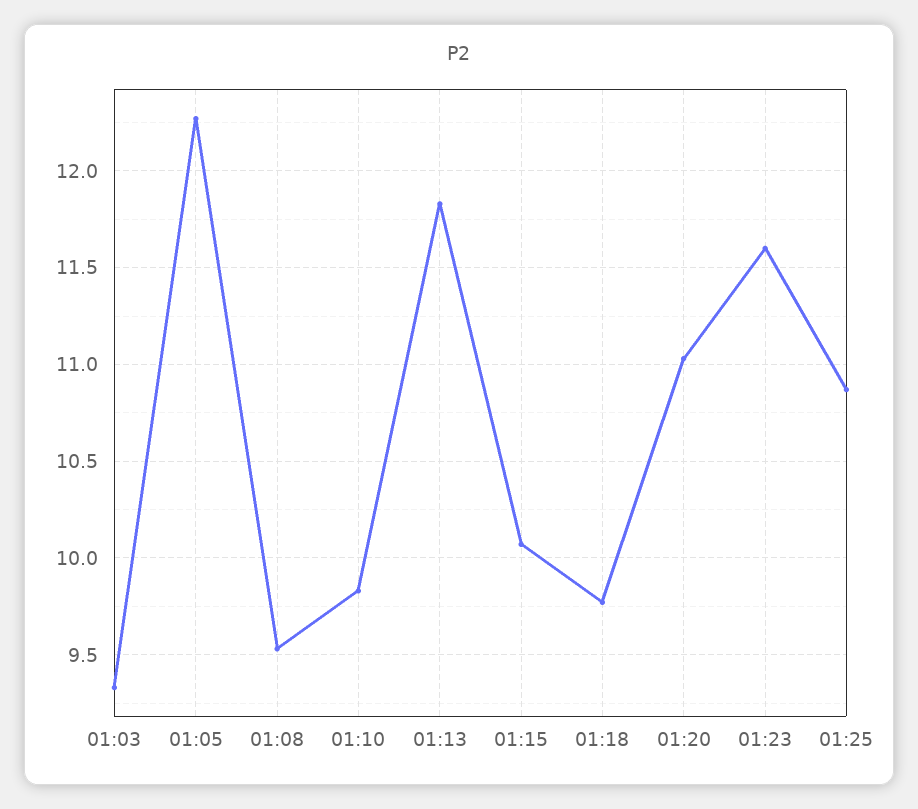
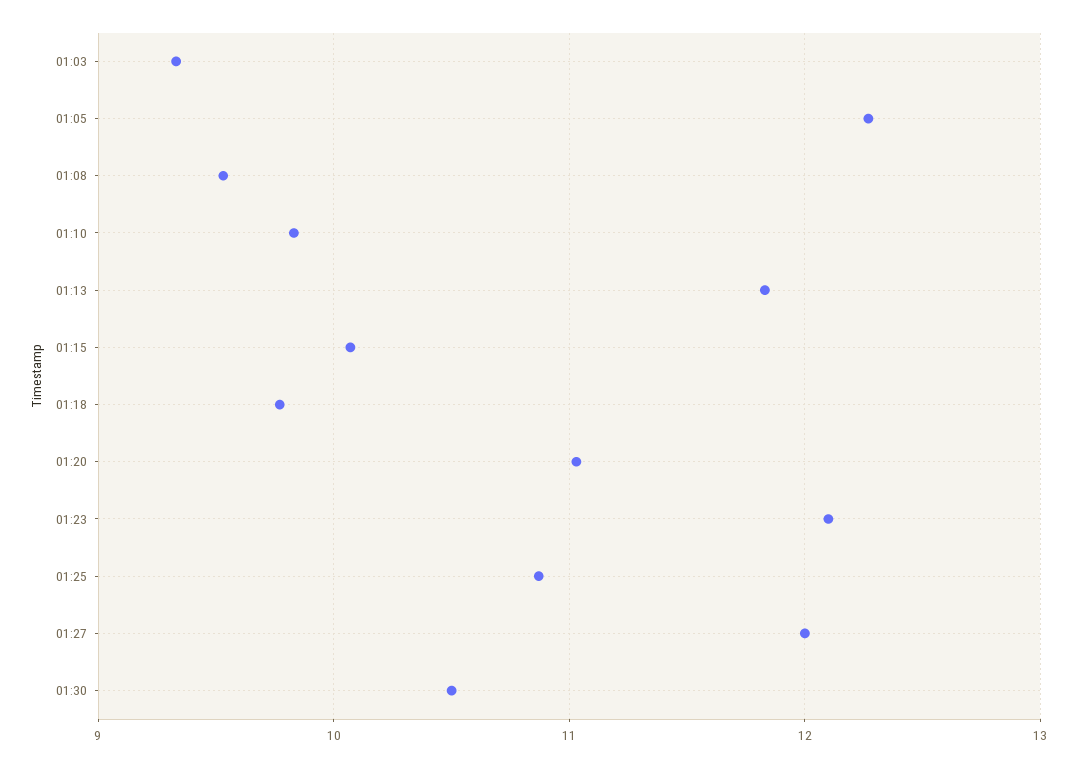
01:23: 11.6 -> 12.1
01:27: none -> 12
01:30: none -> 10.5

